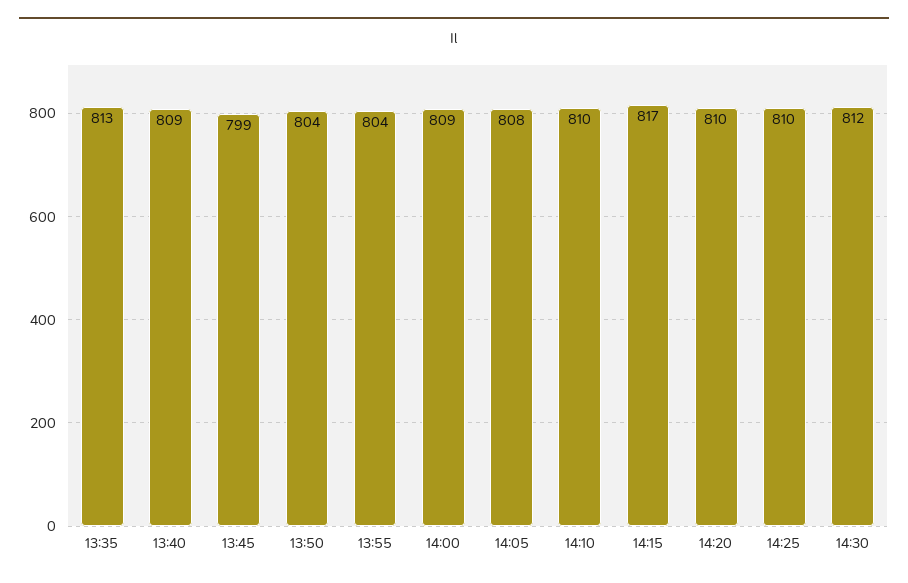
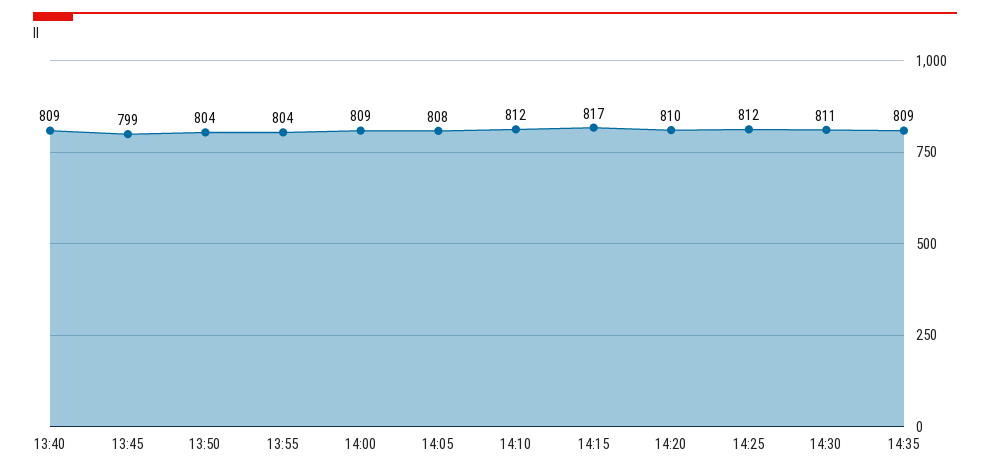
13:35: 813 -> none
14:10: 810 -> 812
14:25: 810 -> 812
14:30: 812 -> 811
14:35: none -> 809

